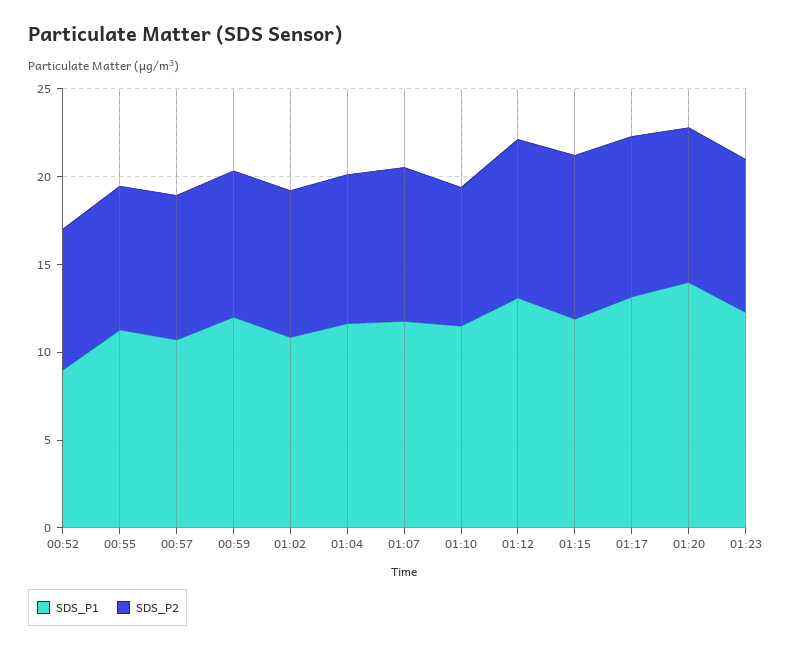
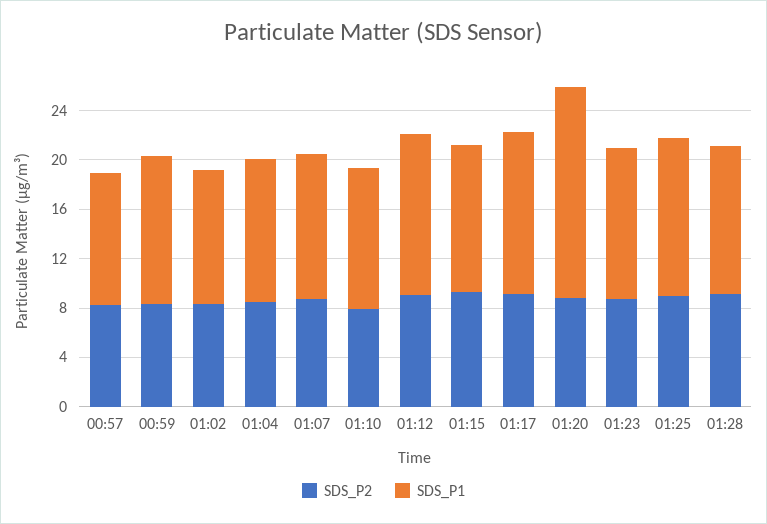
SDS_P1, 00:52: 9 -> none
SDS_P2, 00:52: 8 -> none
SDS_P1, 00:55: 11 -> none
SDS_P2, 00:55: 8 -> none
SDS_P1, 01:20: 14 -> 17
SDS_P2, 01:25: none -> 9
SDS_P1, 01:25: none -> 13
SDS_P2, 01:28: none -> 9
SDS_P1, 01:28: none -> 12

